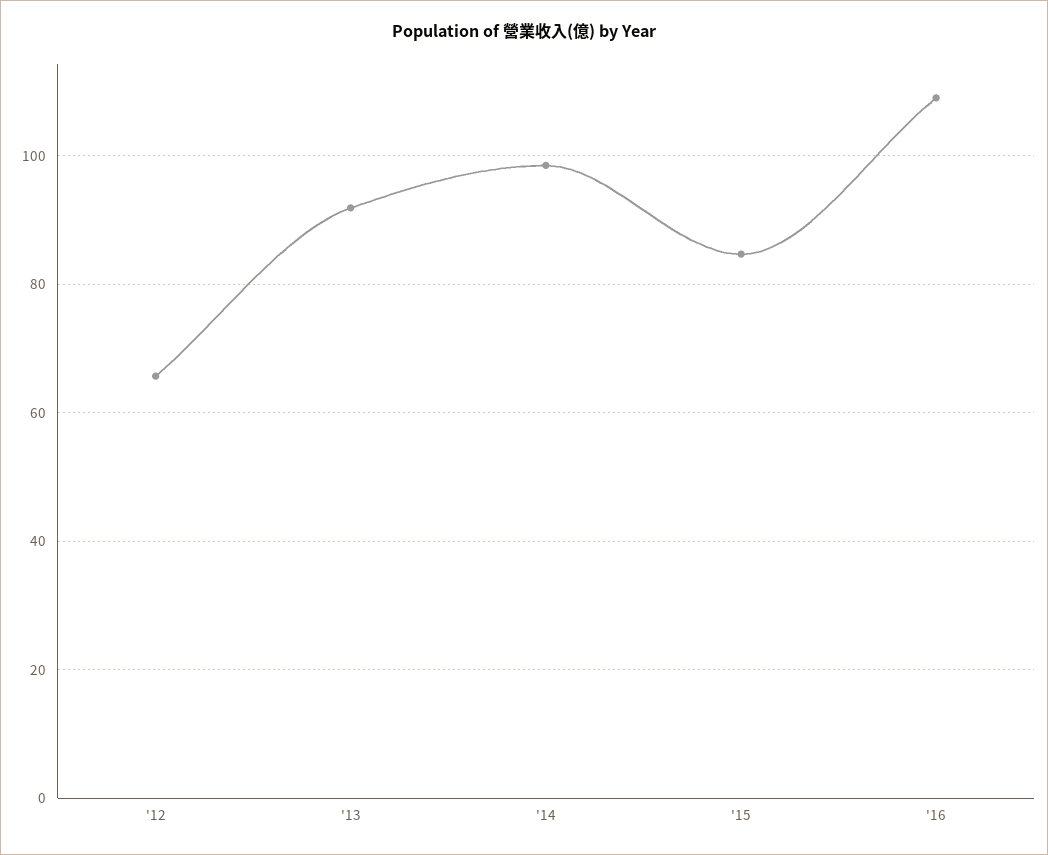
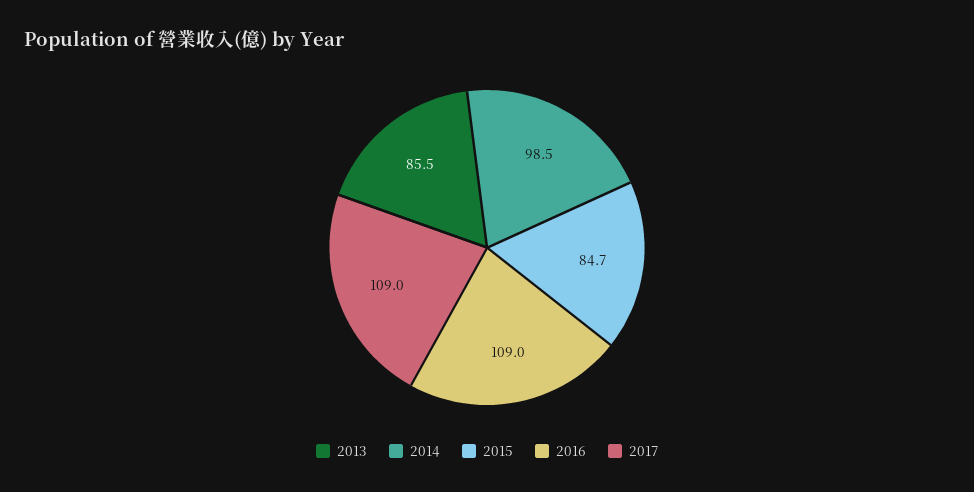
'12: 66 -> none
'13: 92 -> 85.5
2017: none -> 109

